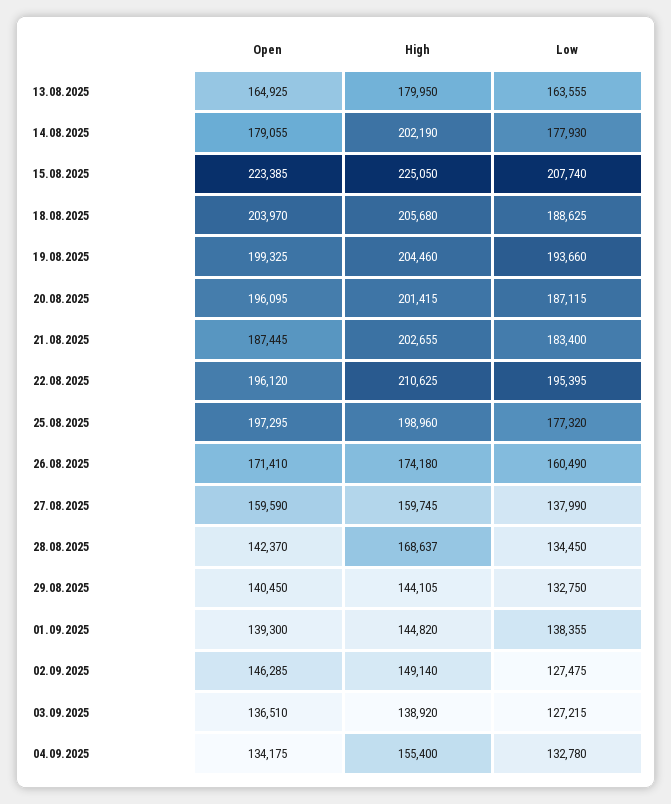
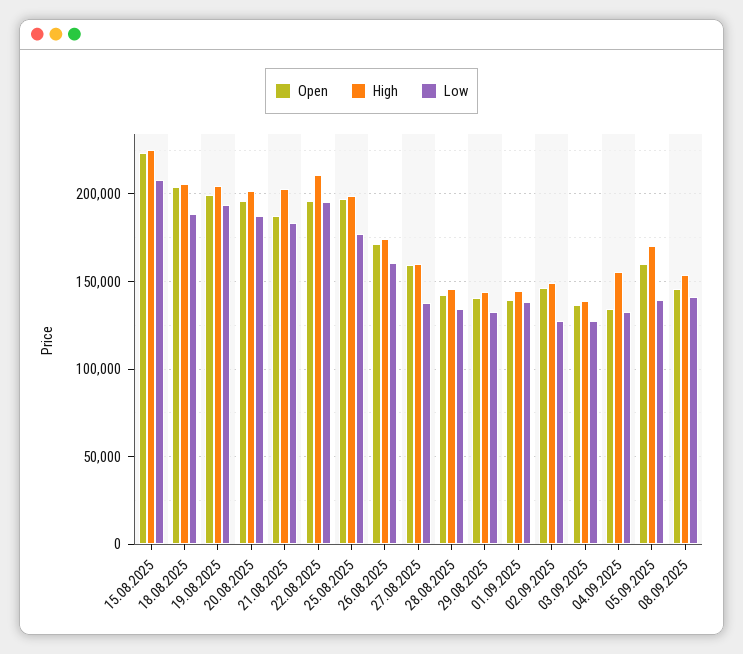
Open, 13.08.2025: 164925 -> none
High, 13.08.2025: 179950 -> none
Low, 13.08.2025: 163555 -> none
Open, 14.08.2025: 179055 -> none
High, 14.08.2025: 202190 -> none
Low, 14.08.2025: 177930 -> none
High, 28.08.2025: 168637 -> 145000
Open, 05.09.2025: none -> 160000
High, 05.09.2025: none -> 170000
Low, 05.09.2025: none -> 140000
Open, 08.09.2025: none -> 145000
High, 08.09.2025: none -> 155000
Low, 08.09.2025: none -> 140000

